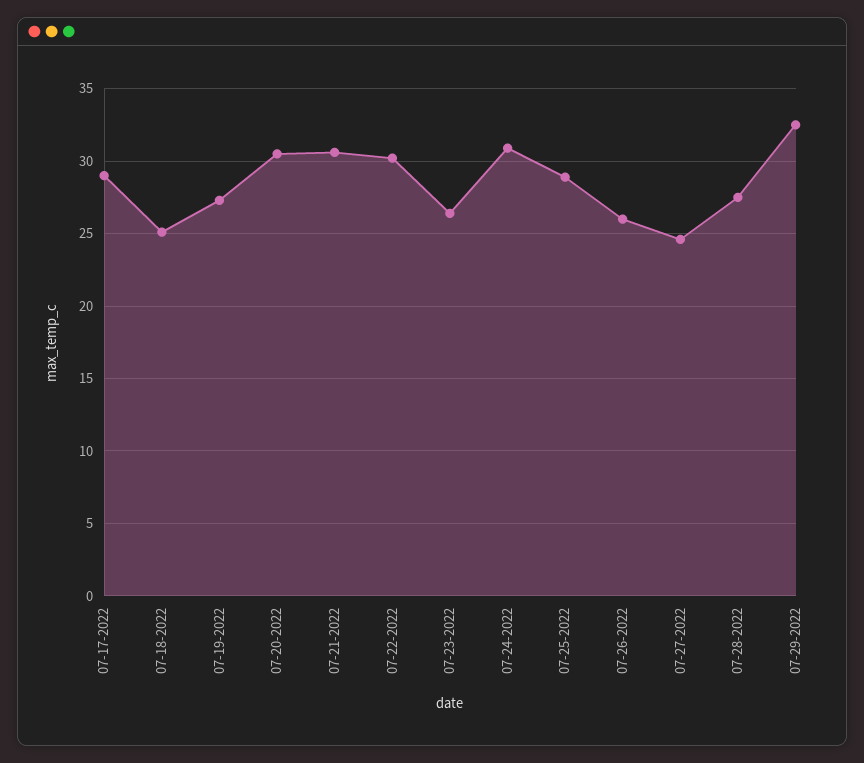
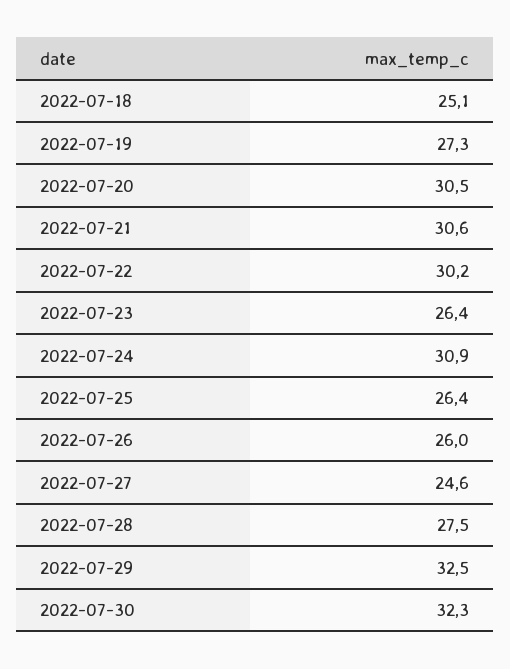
07-17-2022: 29 -> none
07-25-2022: 29 -> 26.4
2022-07-30: none -> 32.3

